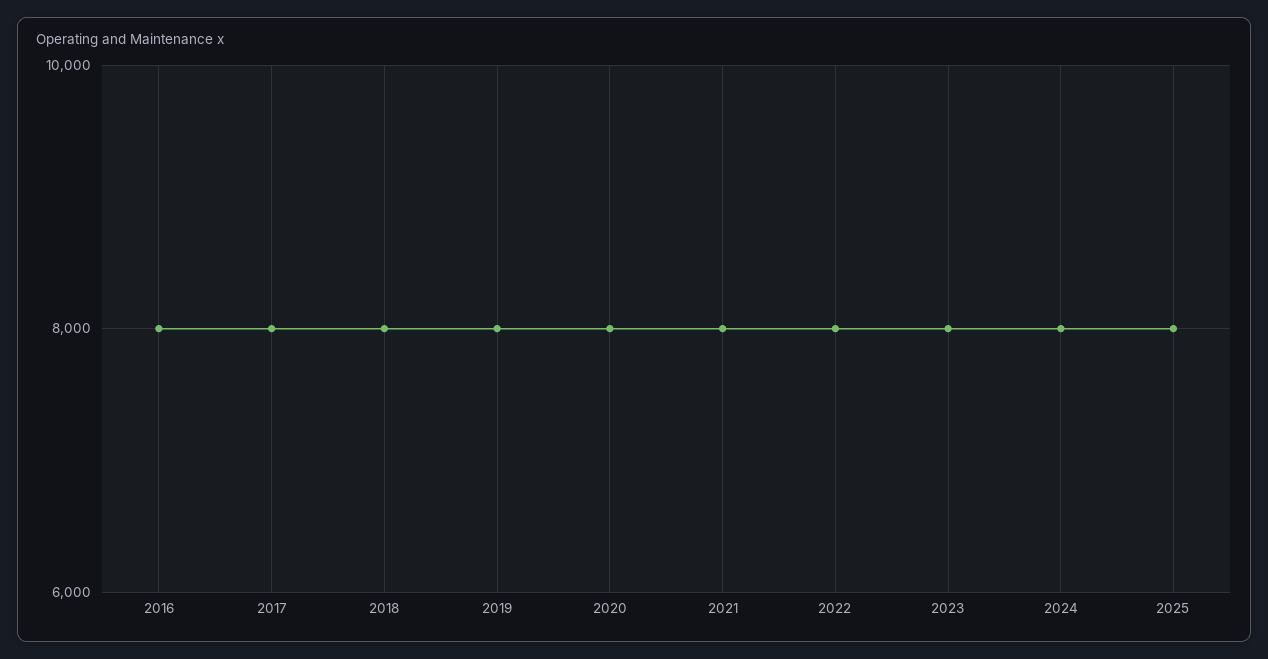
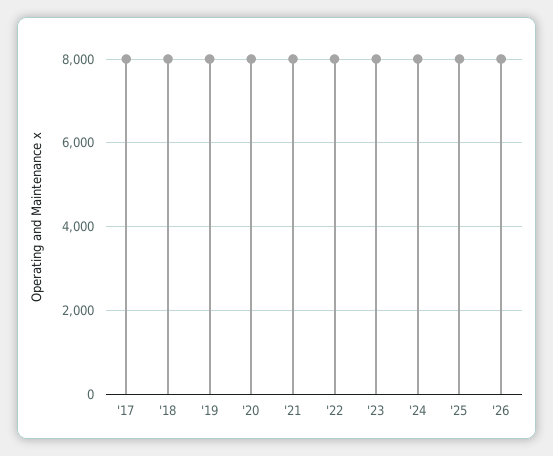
2016: 8000 -> none
'26: none -> 8000

